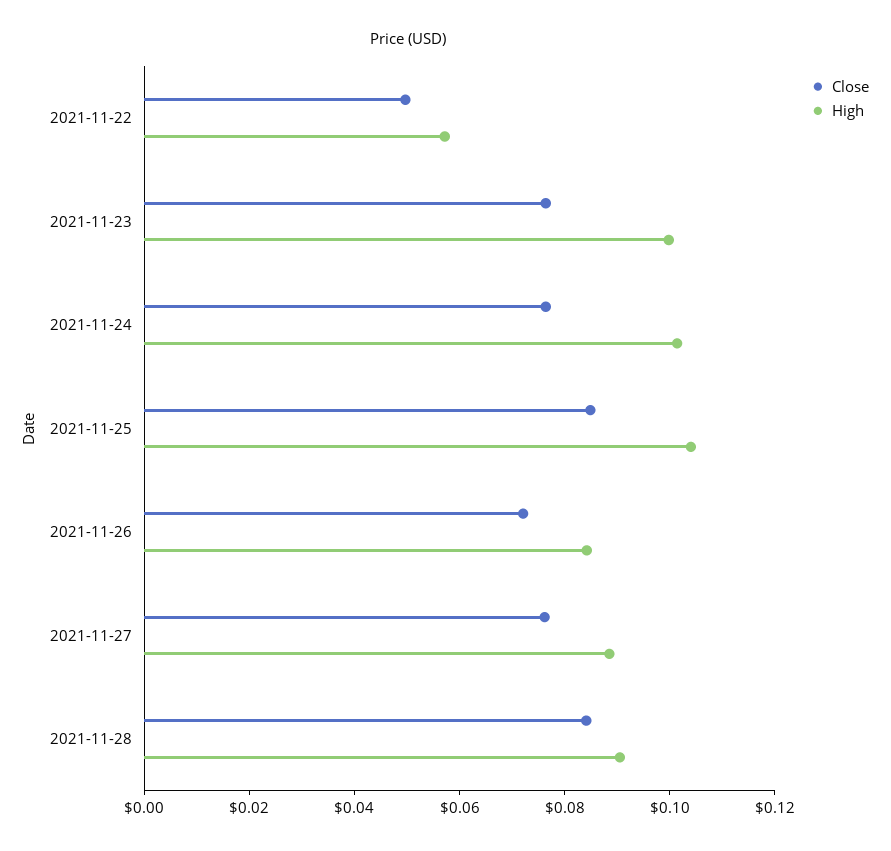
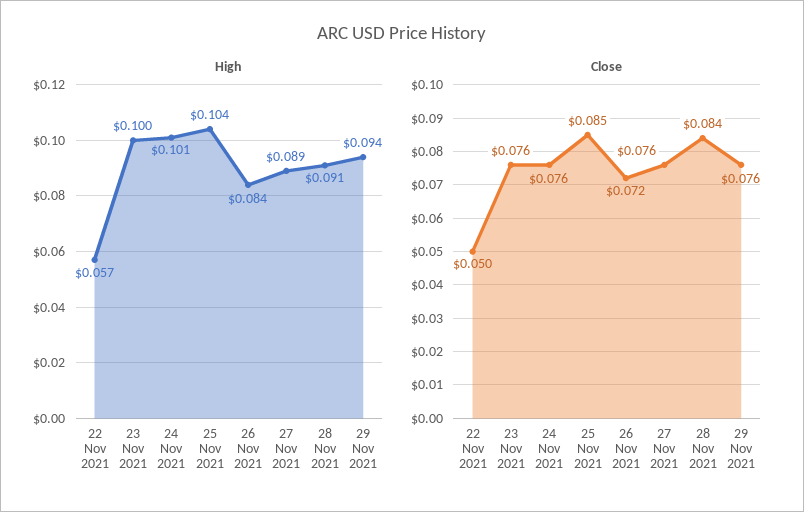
High, 29 Nov 2021: none -> 0.094
Close, 29 Nov 2021: none -> 0.076

